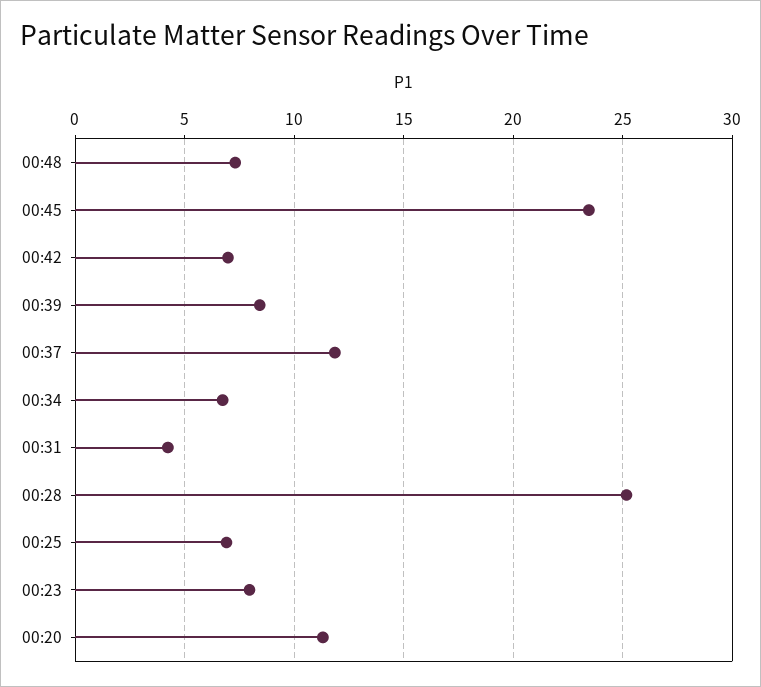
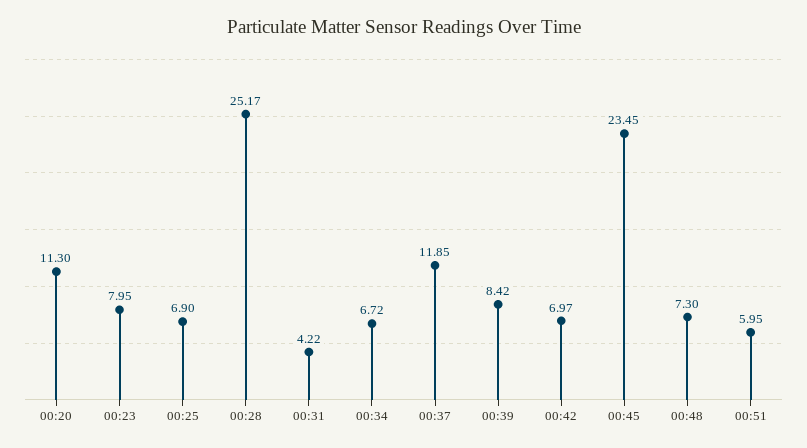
00:51: none -> 5.95

